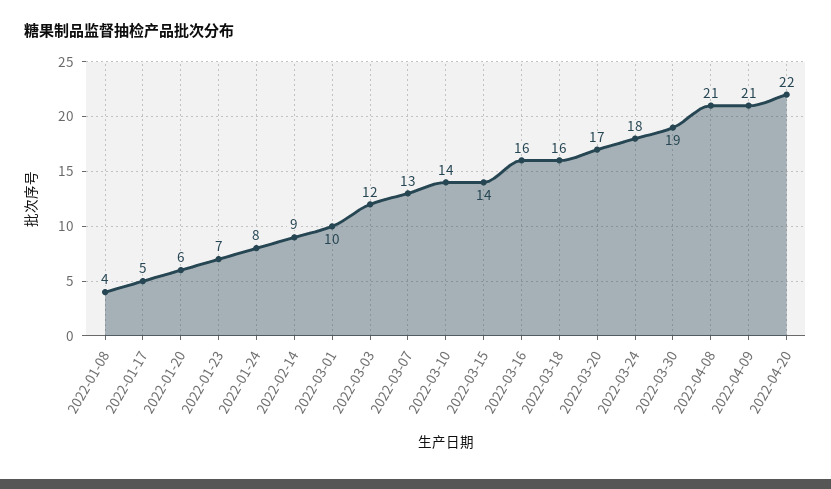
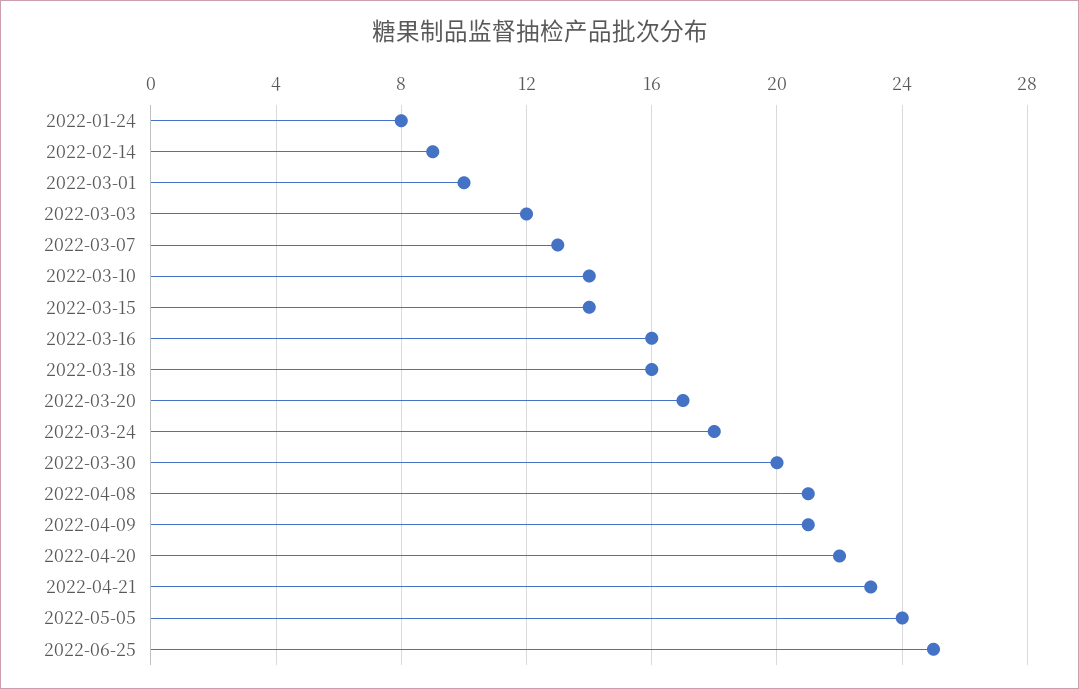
2022-01-08: 4 -> none
2022-01-17: 5 -> none
2022-01-20: 6 -> none
2022-01-23: 7 -> none
2022-03-30: 19 -> 20
2022-04-21: none -> 23
2022-05-05: none -> 24
2022-06-25: none -> 25

